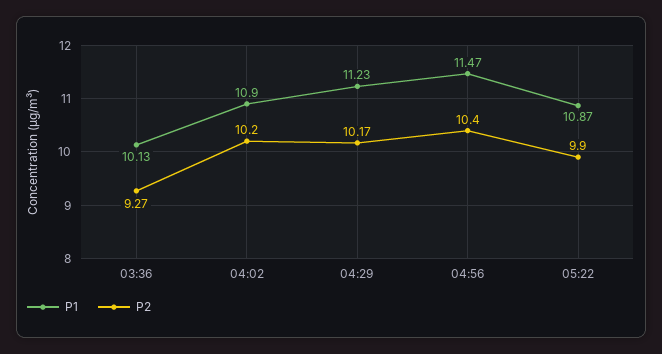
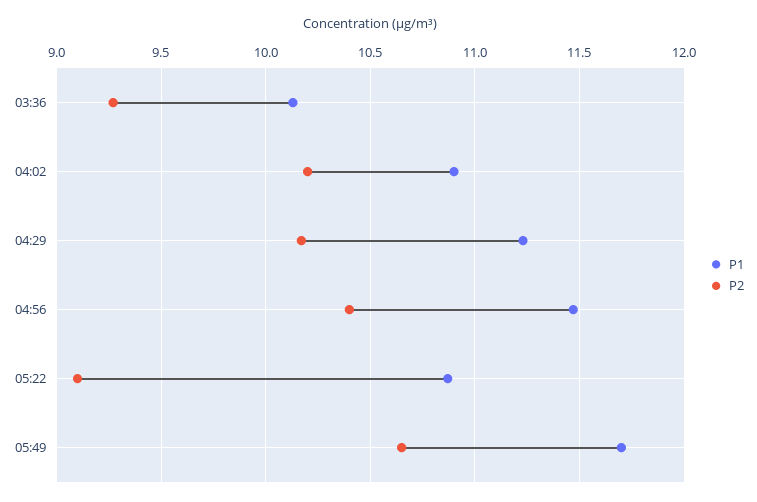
P2, 05:22: 9.9 -> 9.1
P1, 05:49: none -> 11.7
P2, 05:49: none -> 10.65

